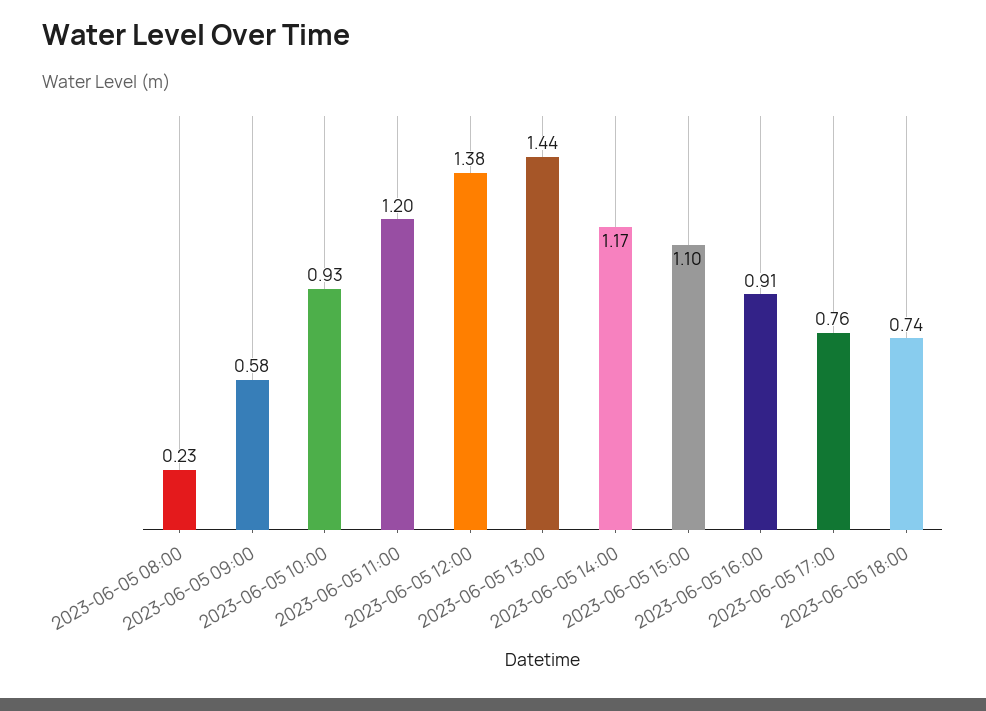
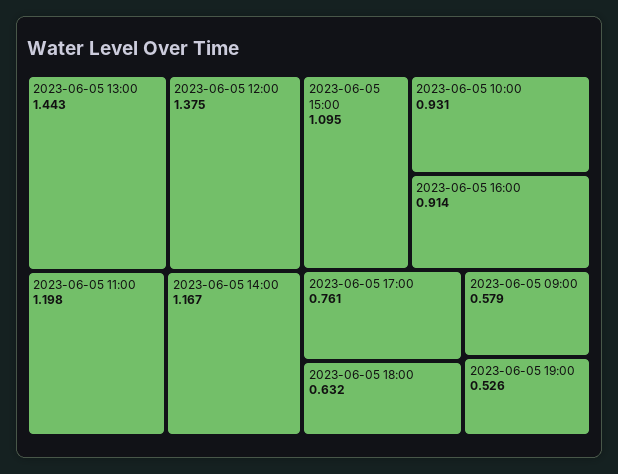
2023-06-05 08:00: 0.23 -> none
2023-06-05 18:00: 0.74 -> 0.632
2023-06-05 19:00: none -> 0.526

